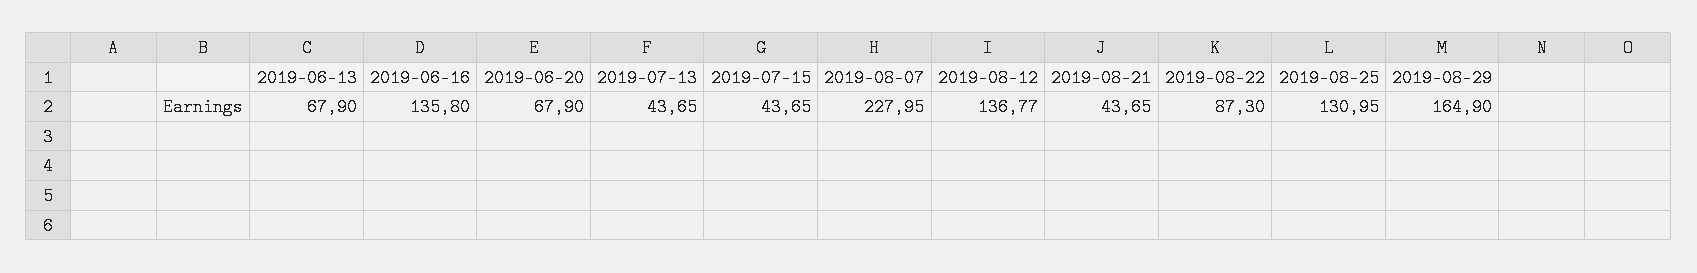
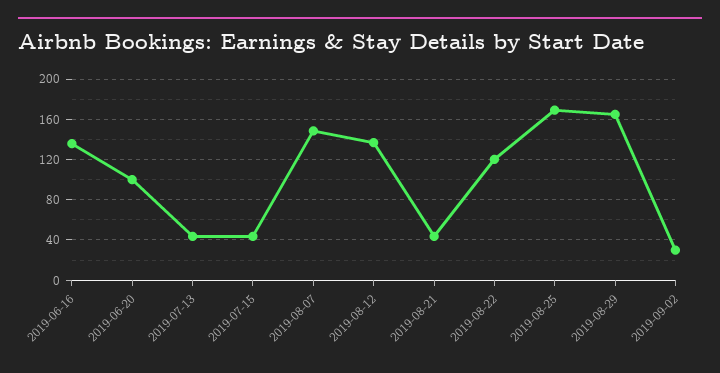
2019-06-13: 67.9 -> none
2019-06-20: 67.9 -> 100
2019-08-07: 227.95 -> 150
2019-08-22: 87.3 -> 120
2019-08-25: 130.95 -> 170
2019-09-02: none -> 30

